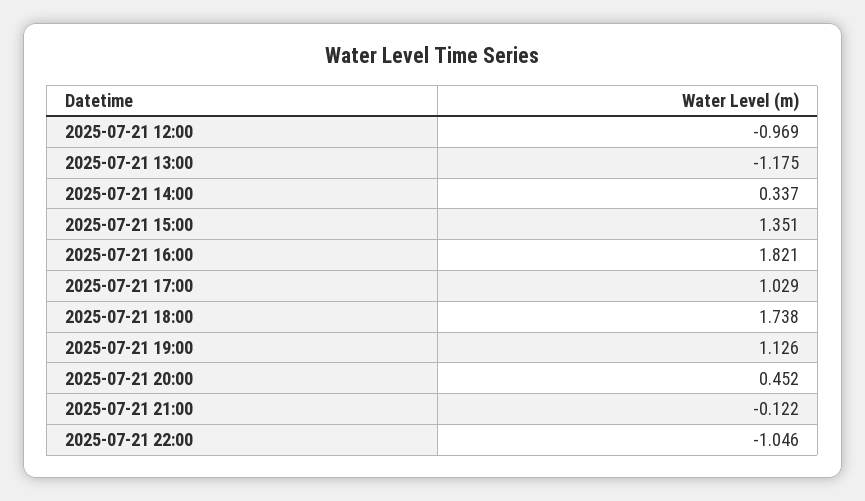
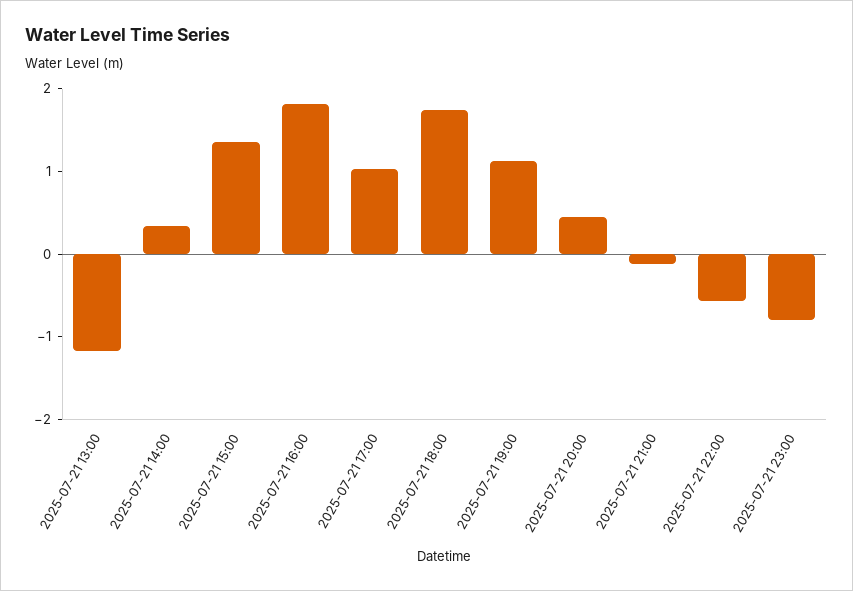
2025-07-21 12:00: -0.969 -> none
2025-07-21 22:00: -1.046 -> -0.6
2025-07-21 23:00: none -> -0.8

